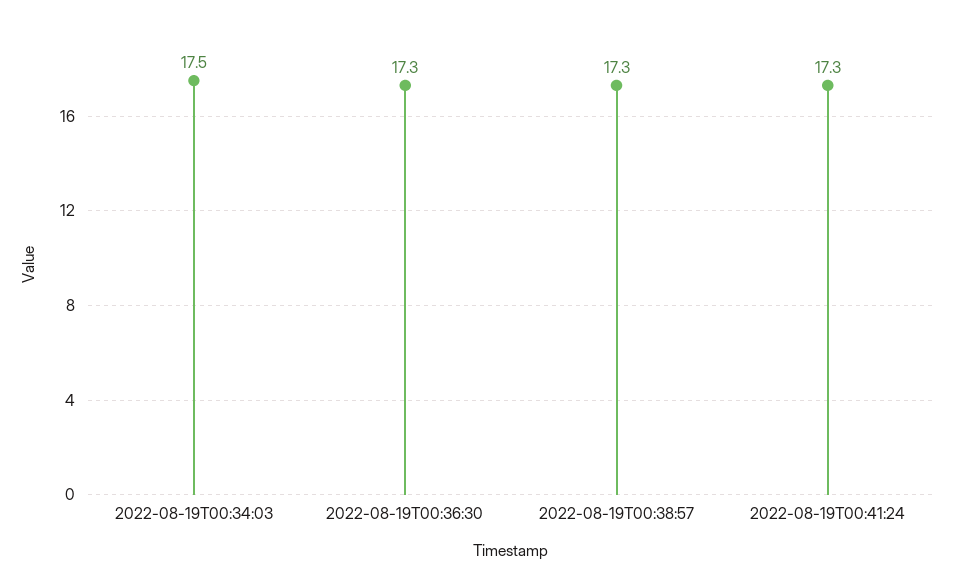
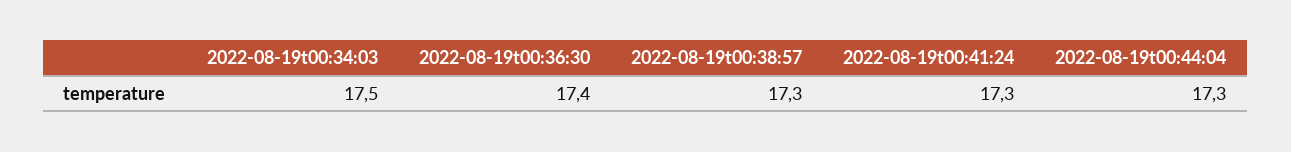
2022-08-19T00:36:30: 17.3 -> 17.4
2022-08-19t00:44:04: none -> 17.3

